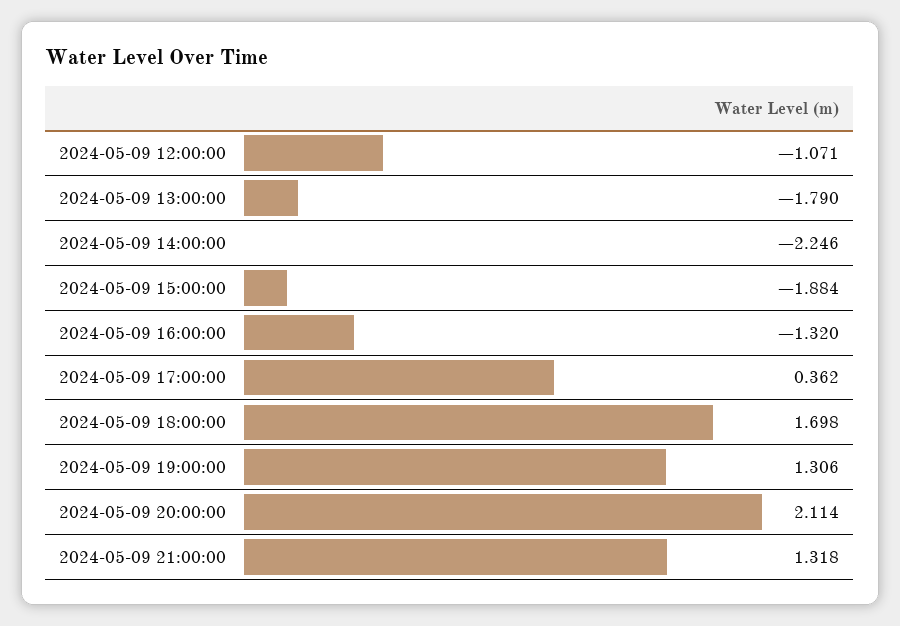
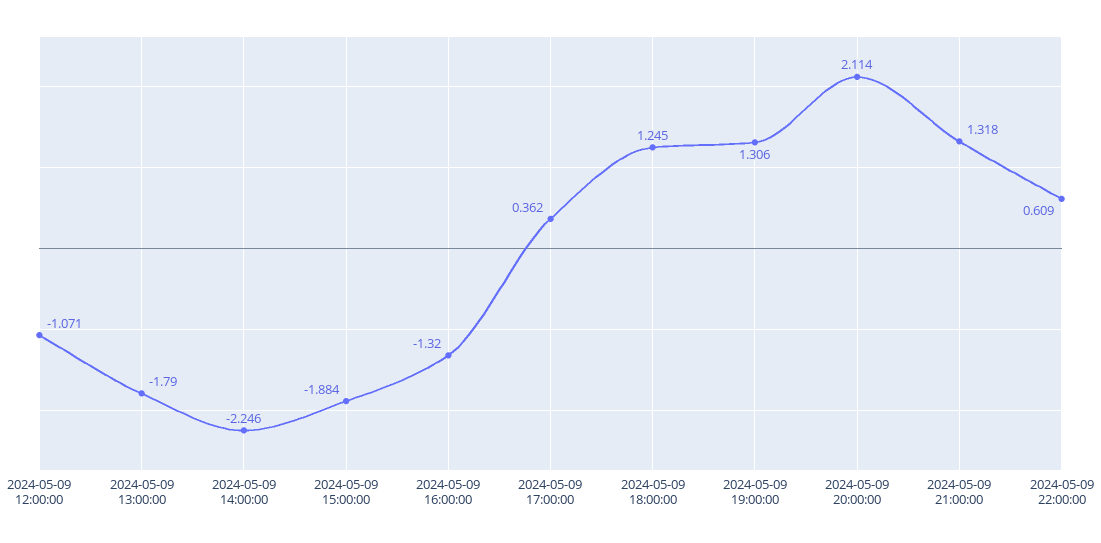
2024-05-09 18:00:00: 1.698 -> 1.245
2024-05-09 22:00:00: none -> 0.609

